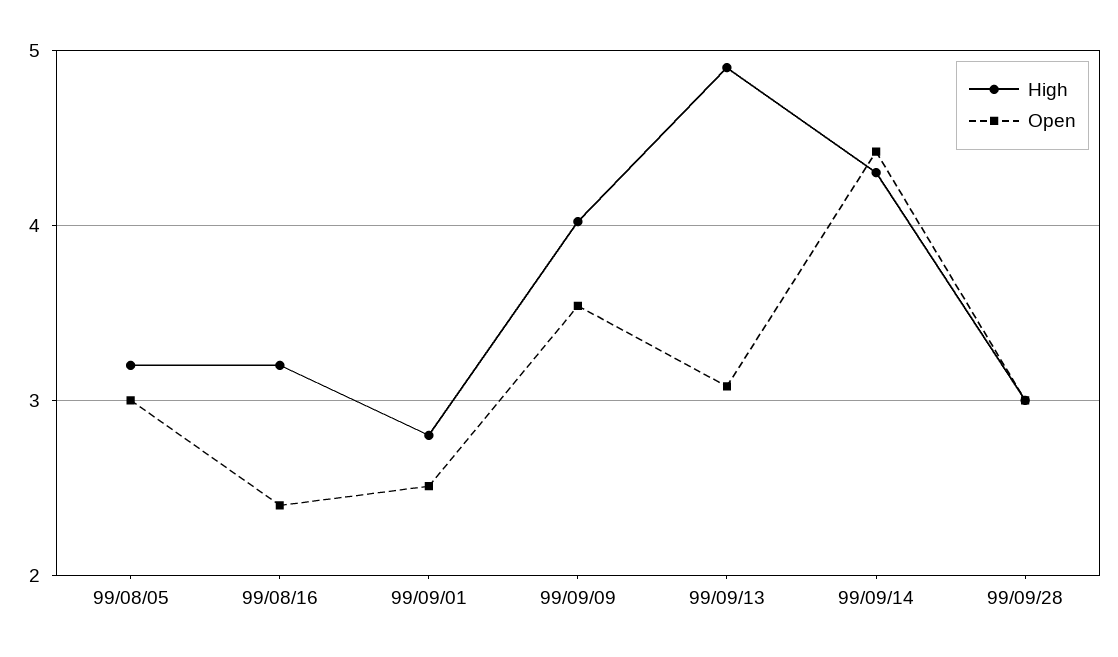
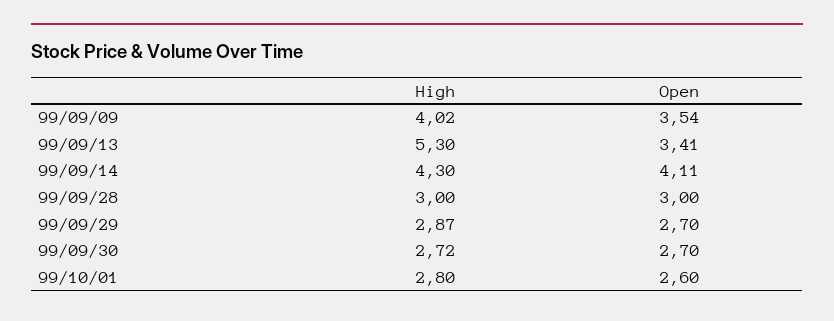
High, 99/08/05: 3.2 -> none
Open, 99/08/05: 3 -> none
High, 99/08/16: 3.2 -> none
Open, 99/08/16: 2.4 -> none
High, 99/09/01: 2.8 -> none
Open, 99/09/01: 2.5 -> none
High, 99/09/13: 4.9 -> 5.3
Open, 99/09/13: 3.1 -> 3.41
Open, 99/09/14: 4.4 -> 4.11
High, 99/09/29: none -> 2.87
Open, 99/09/29: none -> 2.7
High, 99/09/30: none -> 2.72
Open, 99/09/30: none -> 2.7
High, 99/10/01: none -> 2.8
Open, 99/10/01: none -> 2.6

